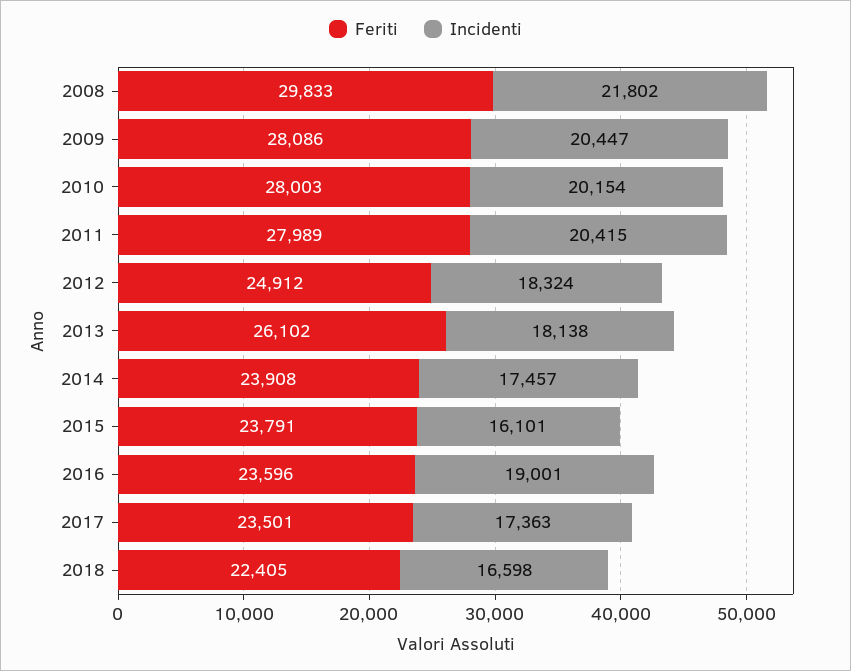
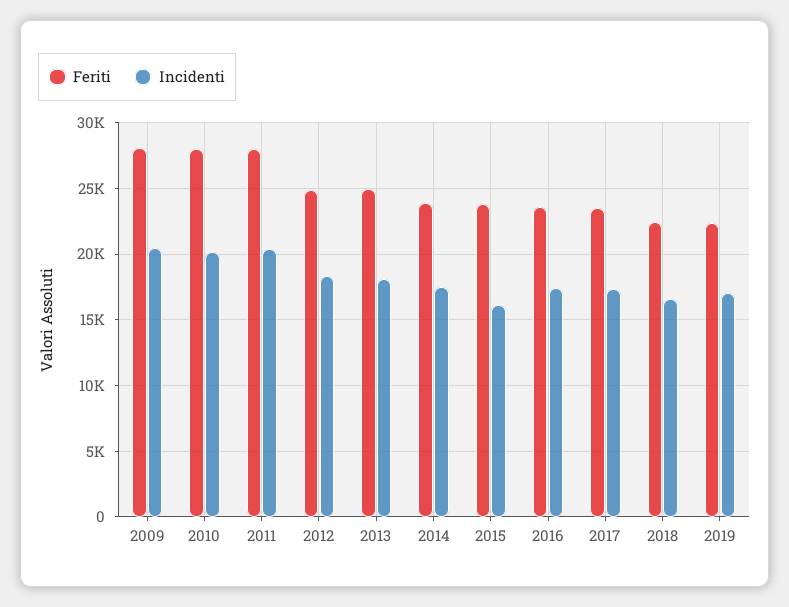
Feriti, 2008: 29833 -> none
Incidenti, 2008: 21802 -> none
Feriti, 2013: 26102 -> 25000
Incidenti, 2016: 19001 -> 17500
Feriti, 2019: none -> 22500
Incidenti, 2019: none -> 17000

